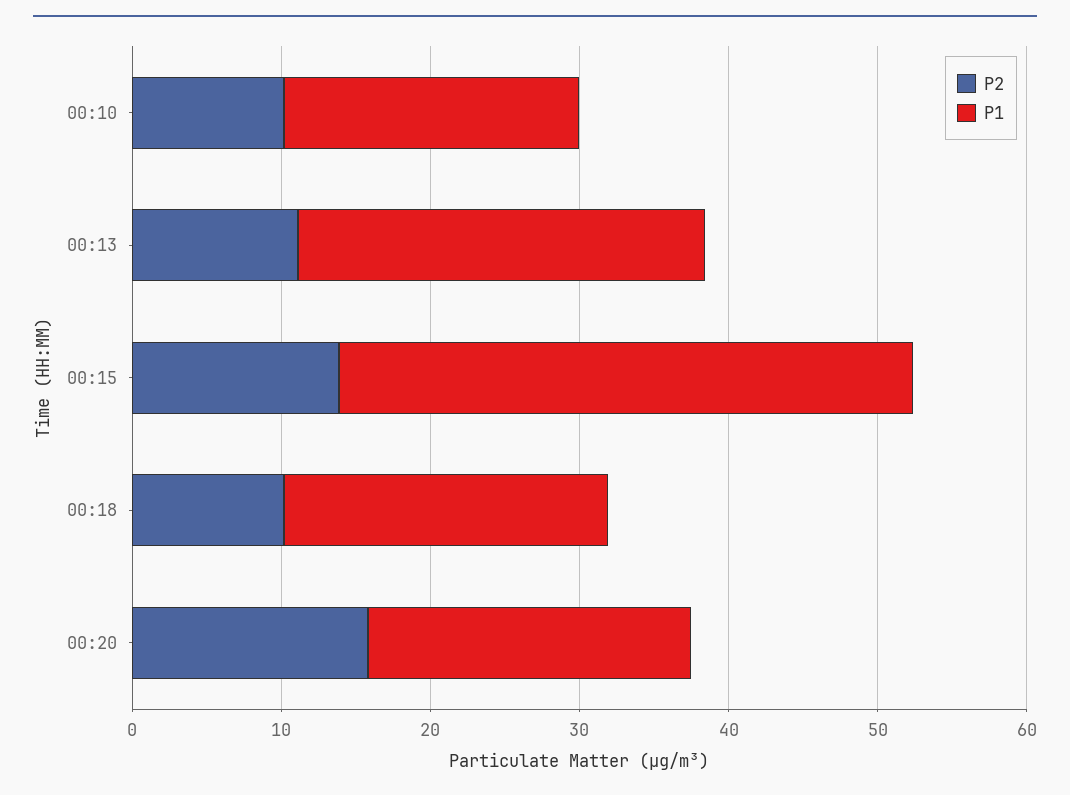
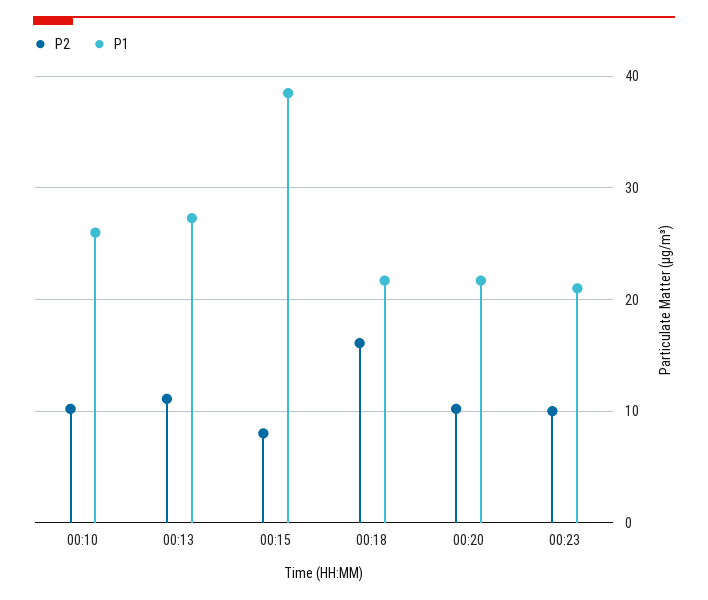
P1, 00:10: 20 -> 26
P2, 00:15: 14 -> 8
P2, 00:18: 10 -> 16
P2, 00:20: 16 -> 10
P2, 00:23: none -> 10
P1, 00:23: none -> 21

